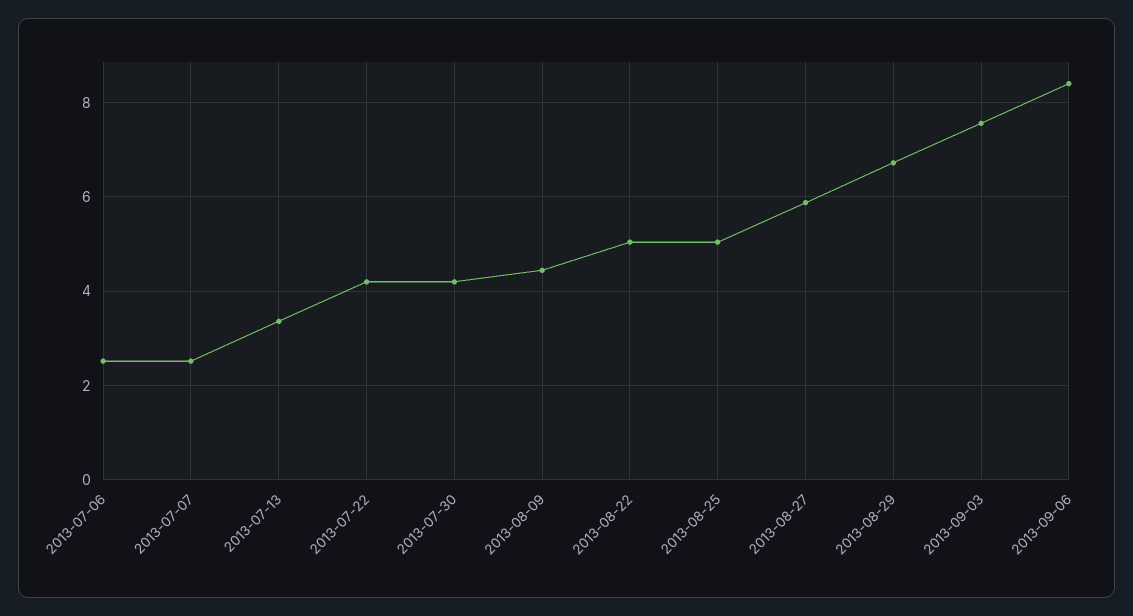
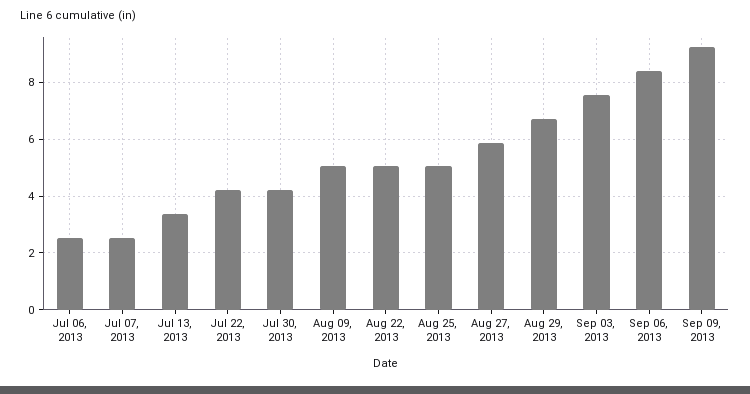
2013-08-09: 4.4 -> 5
Sep 09, 2013: none -> 9.25

